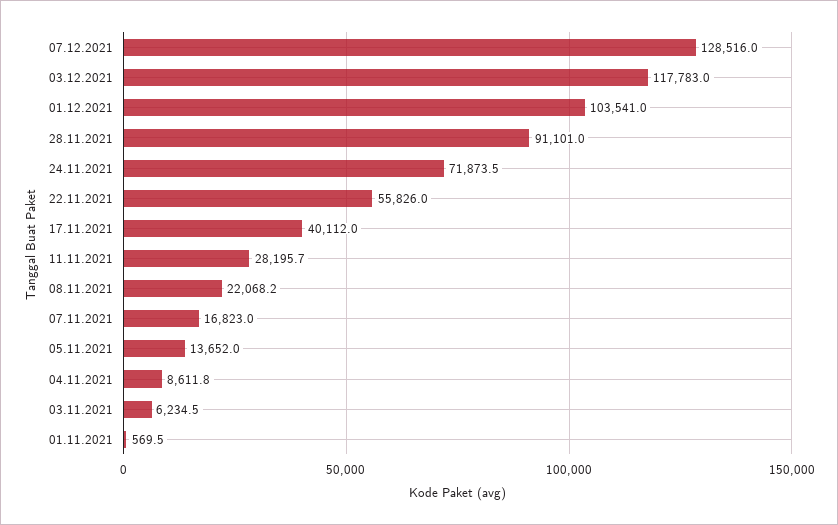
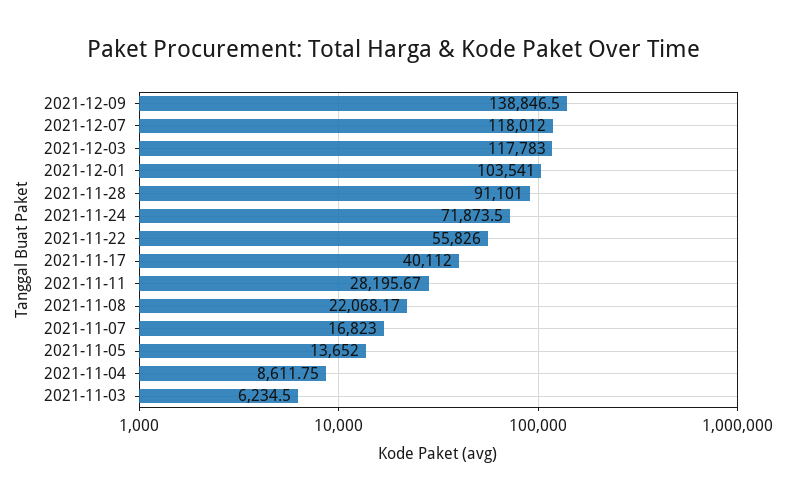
07.12.2021: 128516 -> 118012
01.11.2021: 569.5 -> none
2021-12-09: none -> 138846.5

